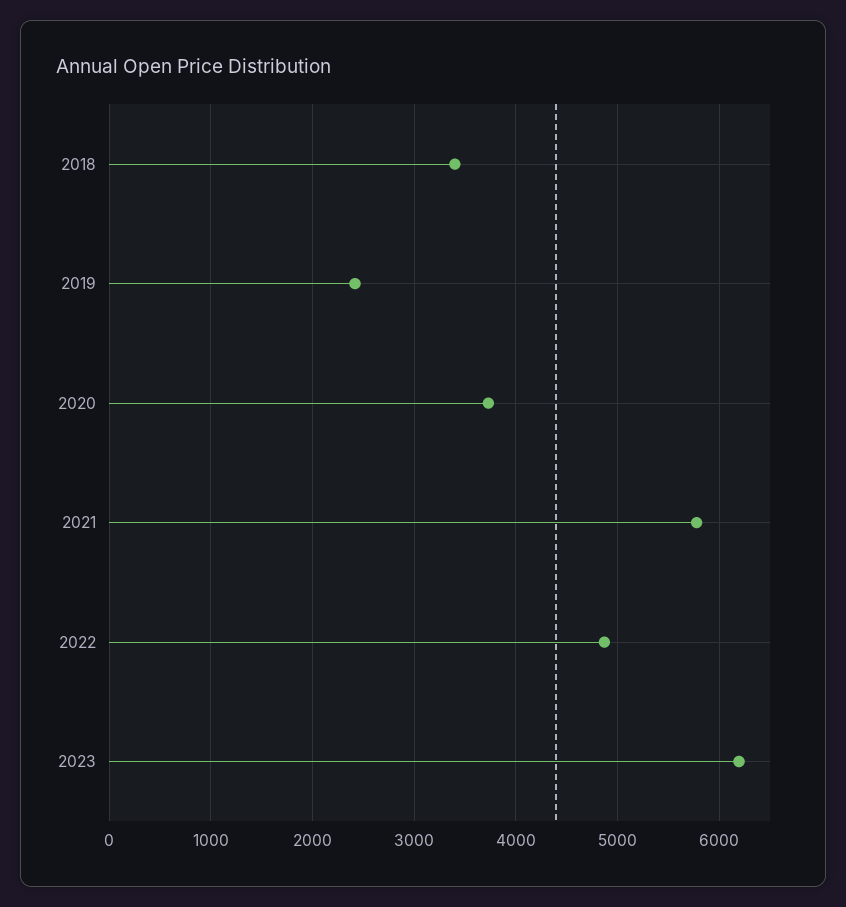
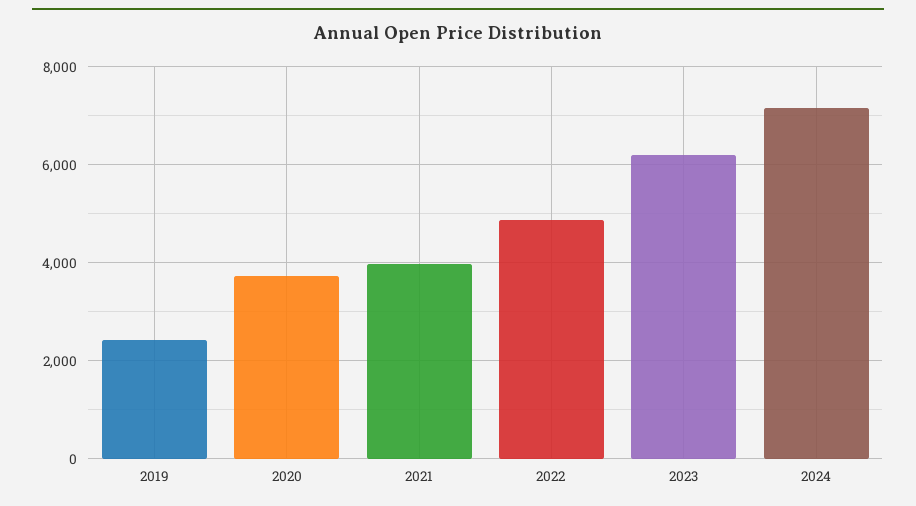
2018: 3400 -> none
2021: 5800 -> 4000
2024: none -> 7200

